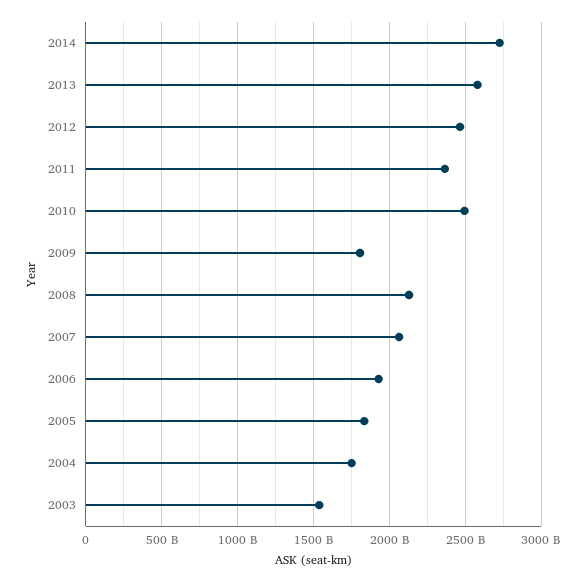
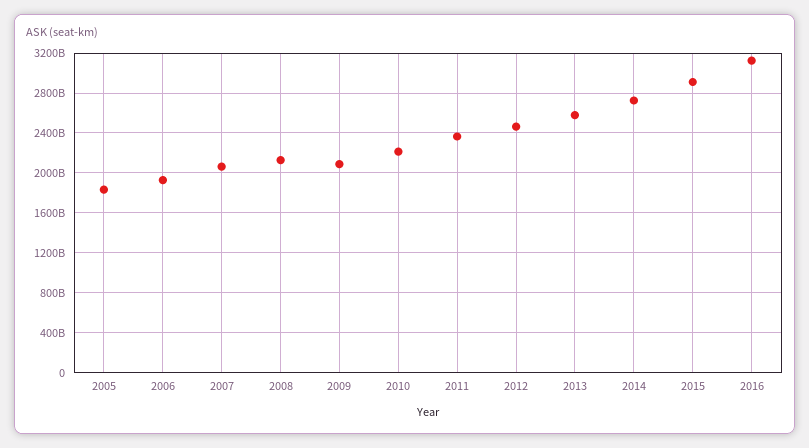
2010: 2500000000000 -> 2200000000000
2009: 1800000000000 -> 2100000000000
2004: 1750000000000 -> none
2003: 1550000000000 -> none
2015: none -> 2900000000000
2016: none -> 3100000000000

